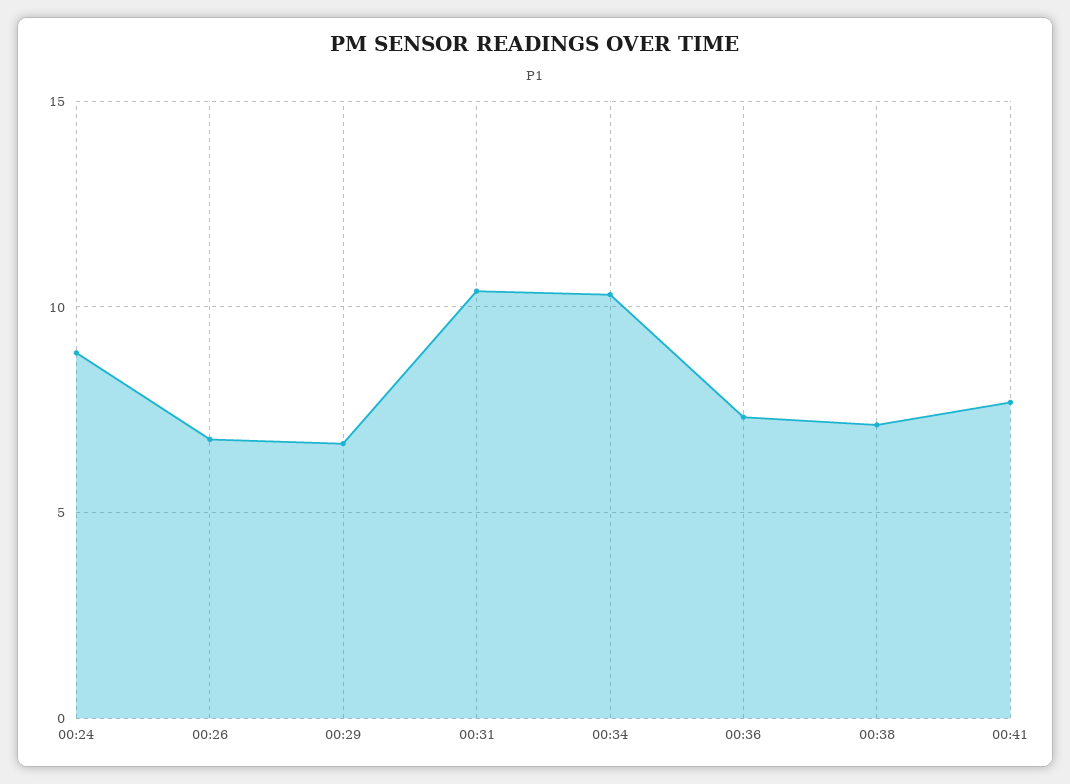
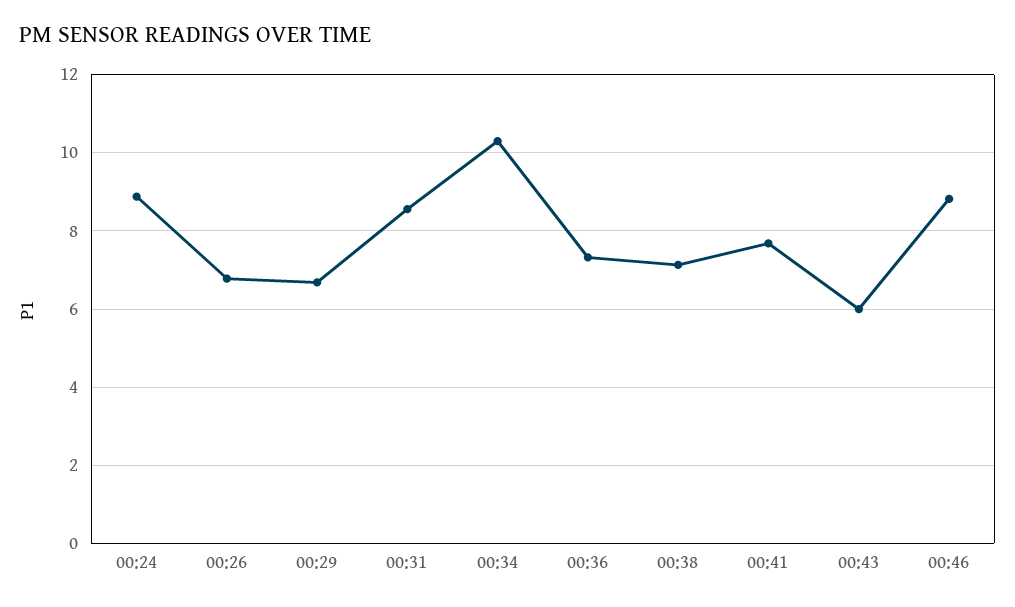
00:31: 10.5 -> 8.6
00:43: none -> 6
00:46: none -> 8.8

